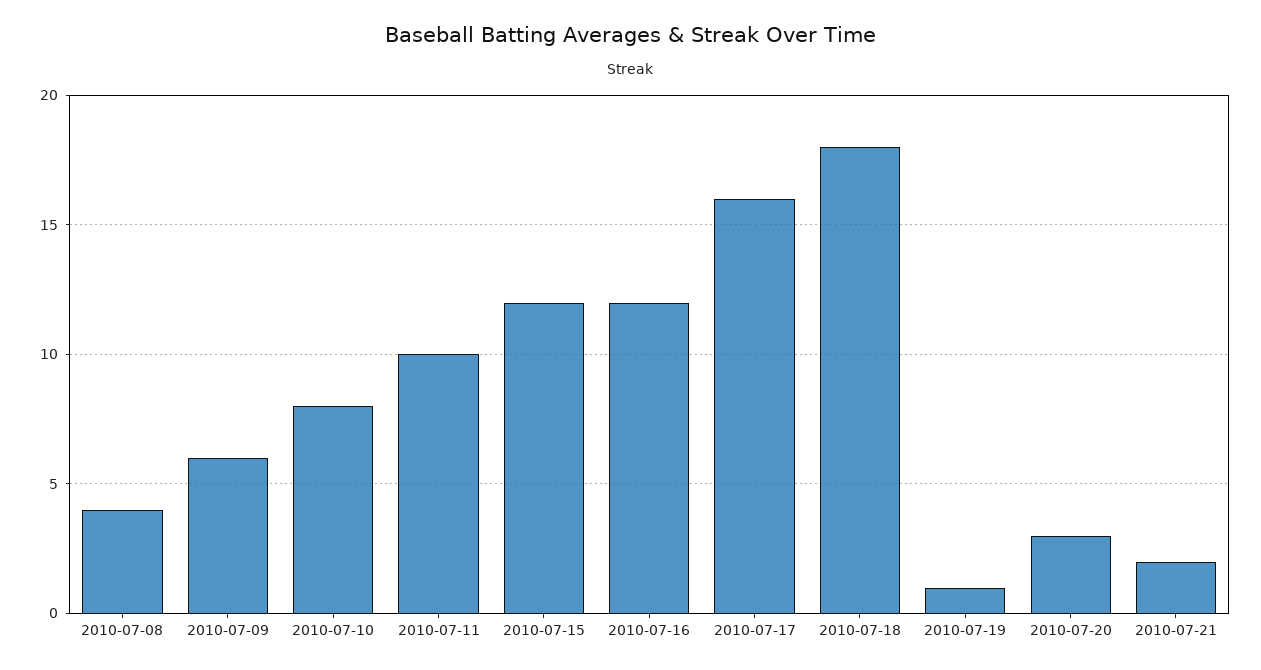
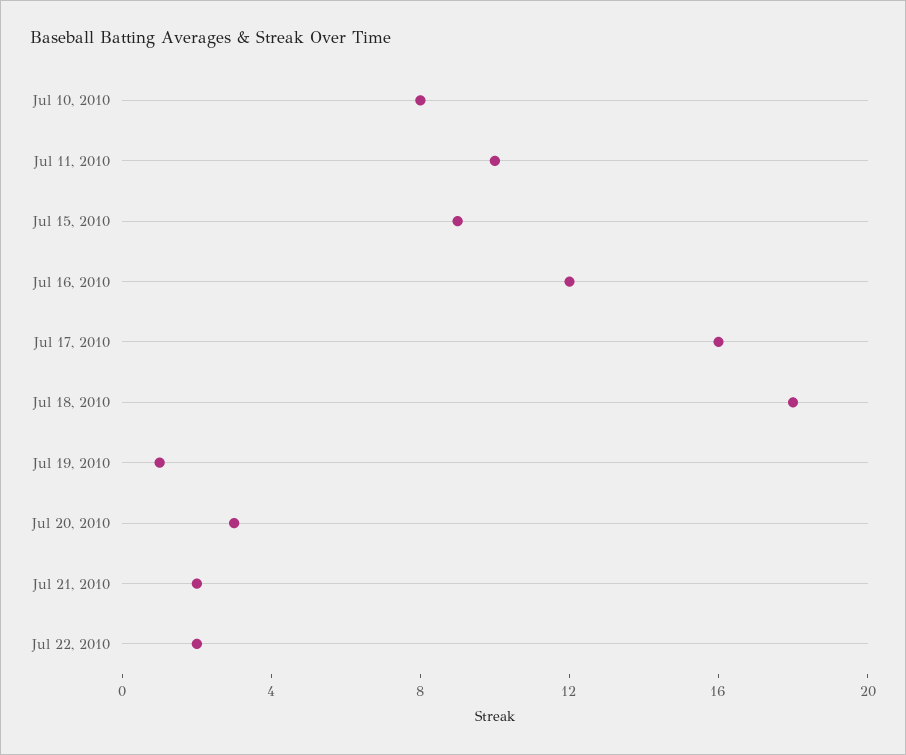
2010-07-08: 4 -> none
2010-07-09: 6 -> none
2010-07-15: 12 -> 9
Jul 22, 2010: none -> 2

